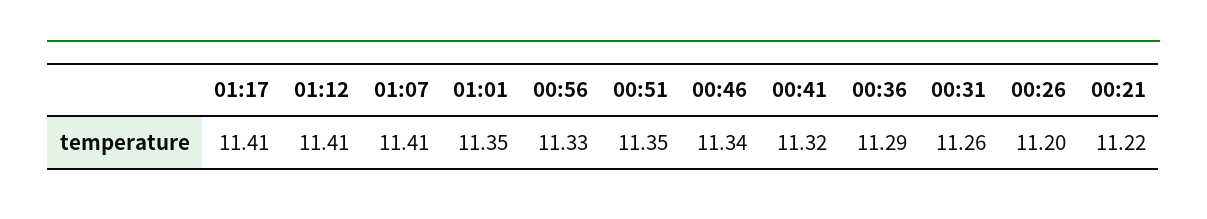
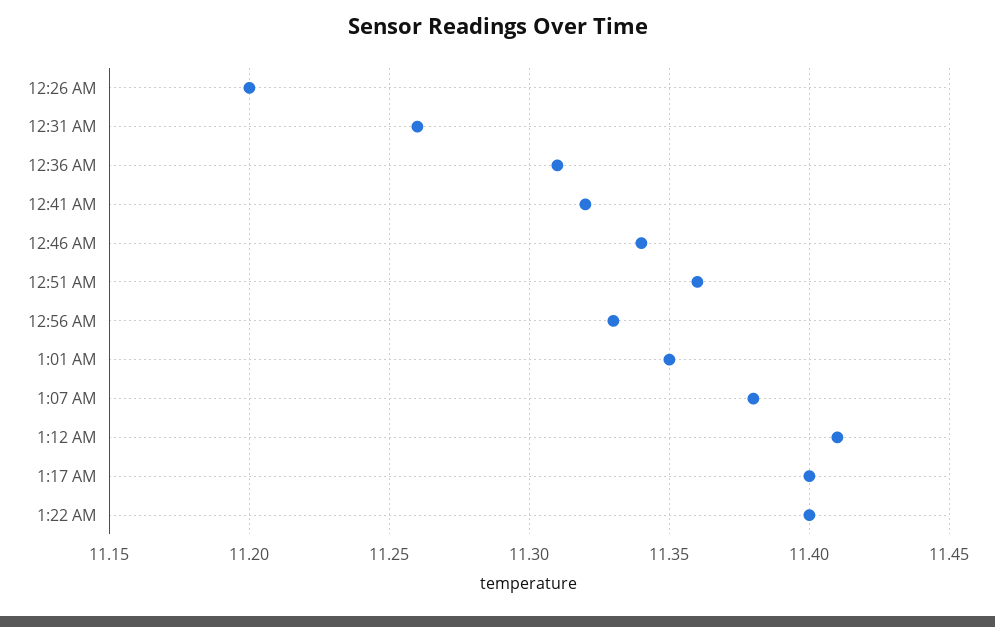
01:17: 11.41 -> 11.4
01:07: 11.41 -> 11.38
00:51: 11.35 -> 11.36
00:36: 11.29 -> 11.31
00:21: 11.22 -> none
1:22 AM: none -> 11.4

